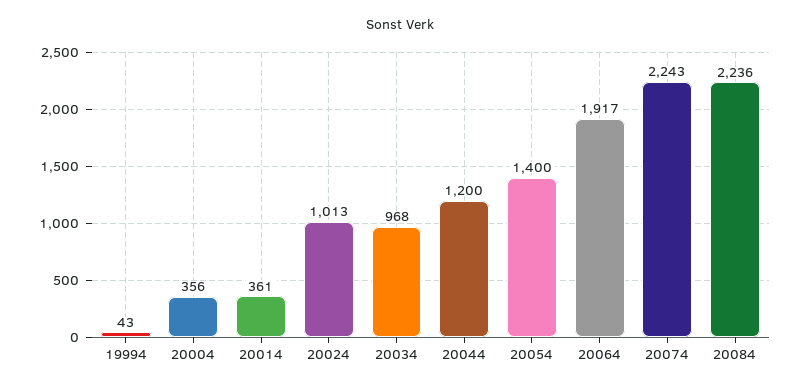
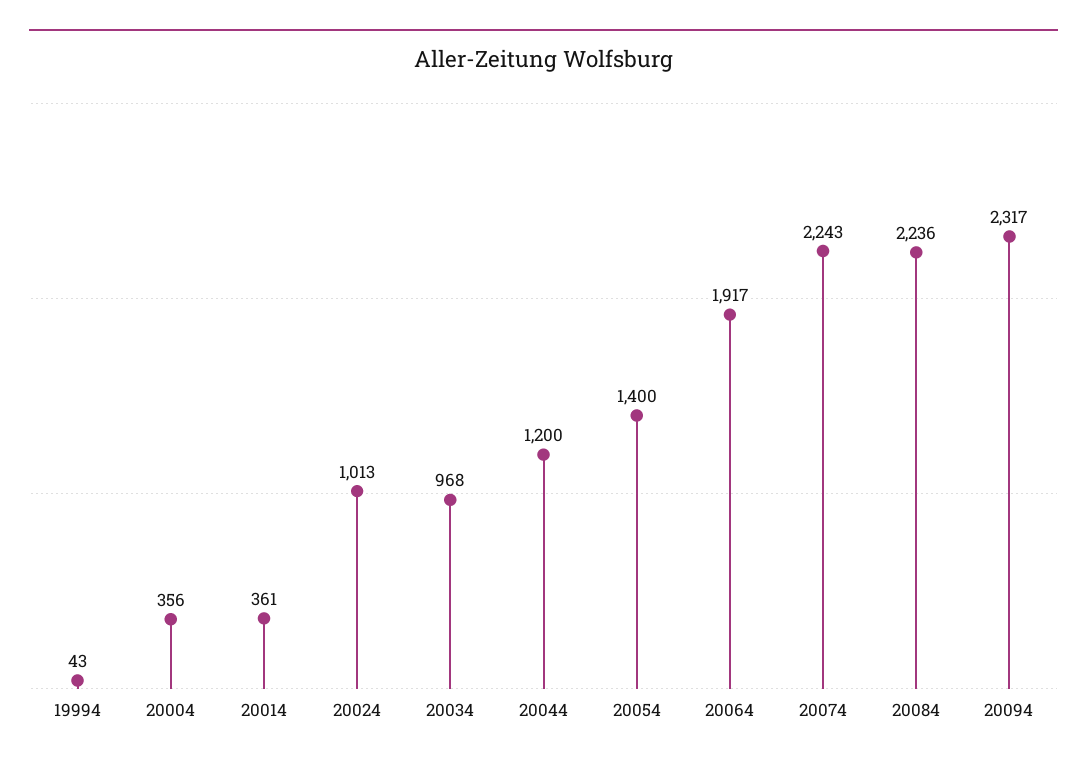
20094: none -> 2317

